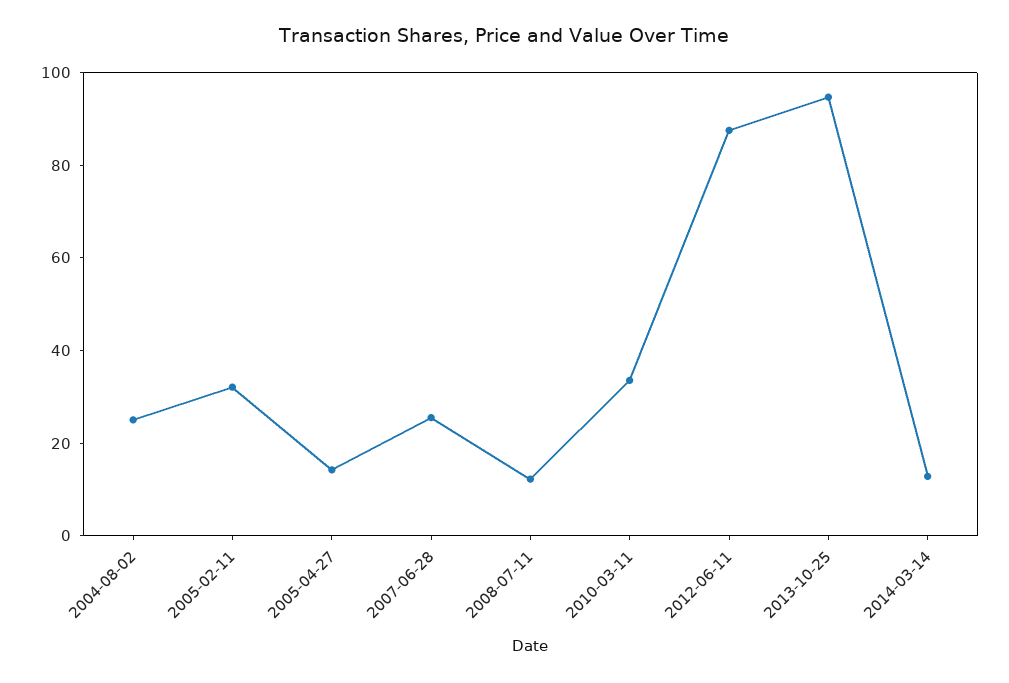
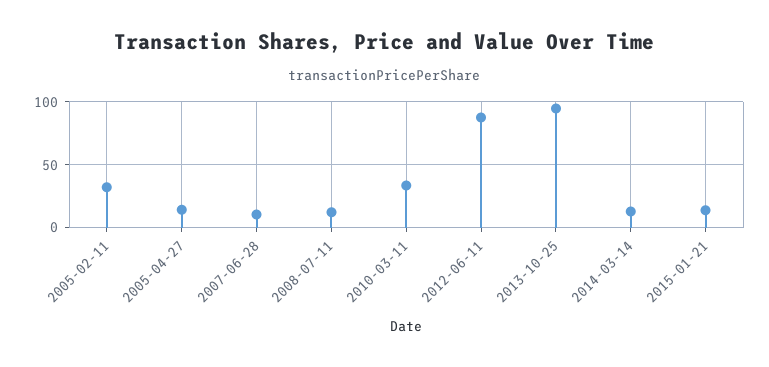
2004-08-02: 25 -> none
2007-06-28: 25 -> 10
2015-01-21: none -> 15

